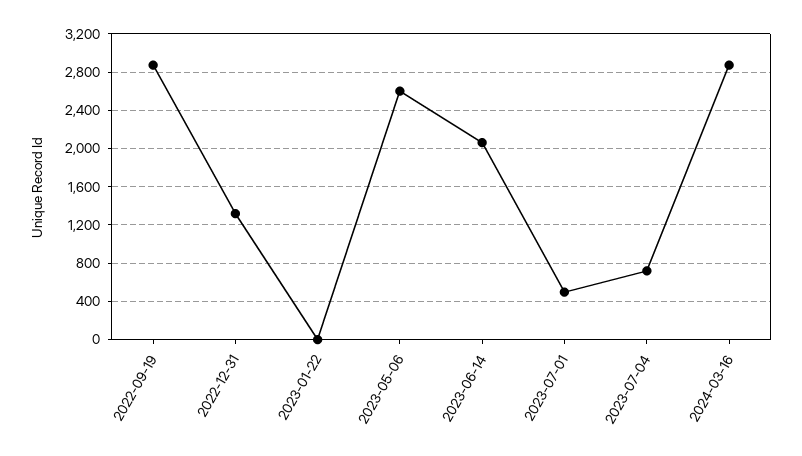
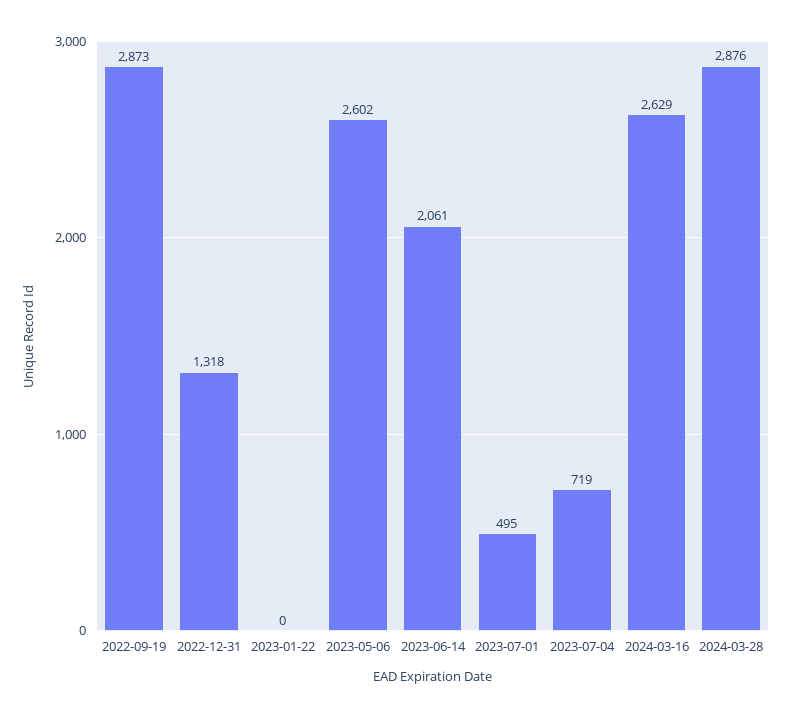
2024-03-16: 2900 -> 2629
2024-03-28: none -> 2876

